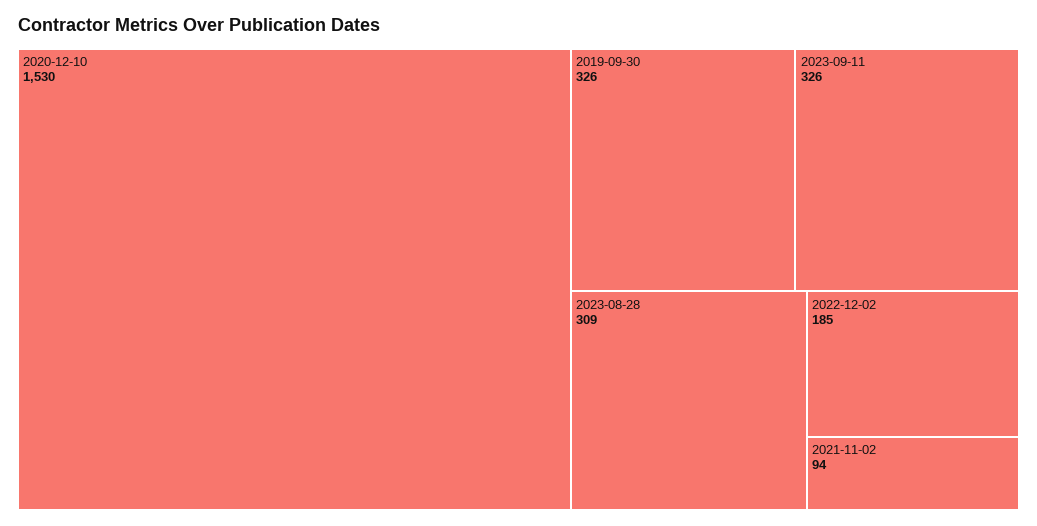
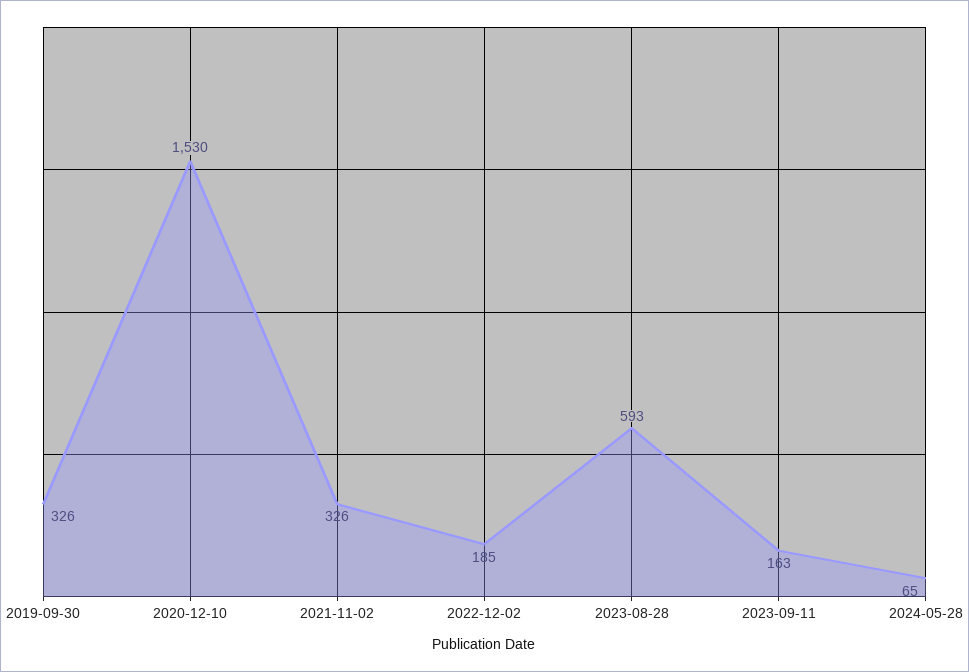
2023-09-11: 326 -> 163
2023-08-28: 309 -> 593
2021-11-02: 94 -> 326
2024-05-28: none -> 65

